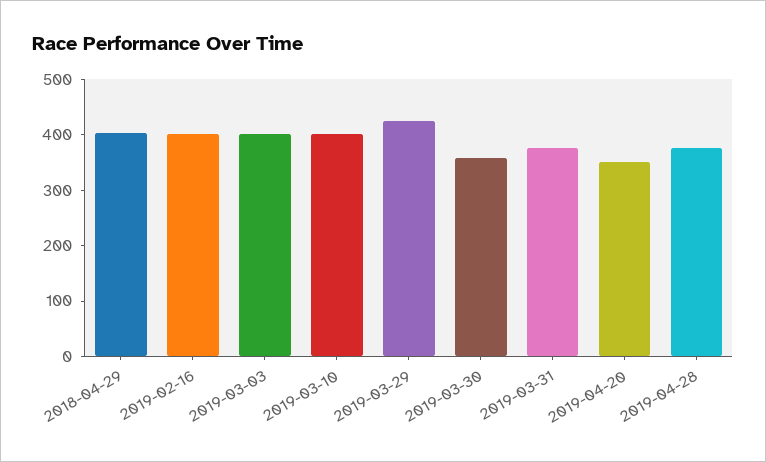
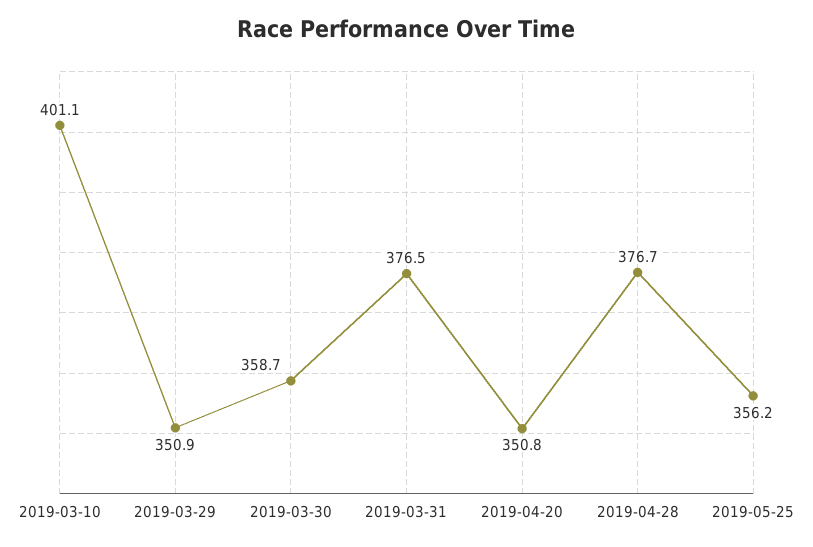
2018-04-29: 400 -> none
2019-02-16: 400 -> none
2019-03-03: 400 -> none
2019-03-29: 420 -> 350.9
2019-05-25: none -> 356.2

